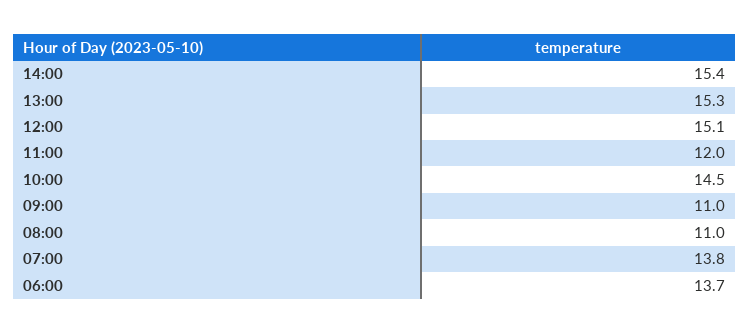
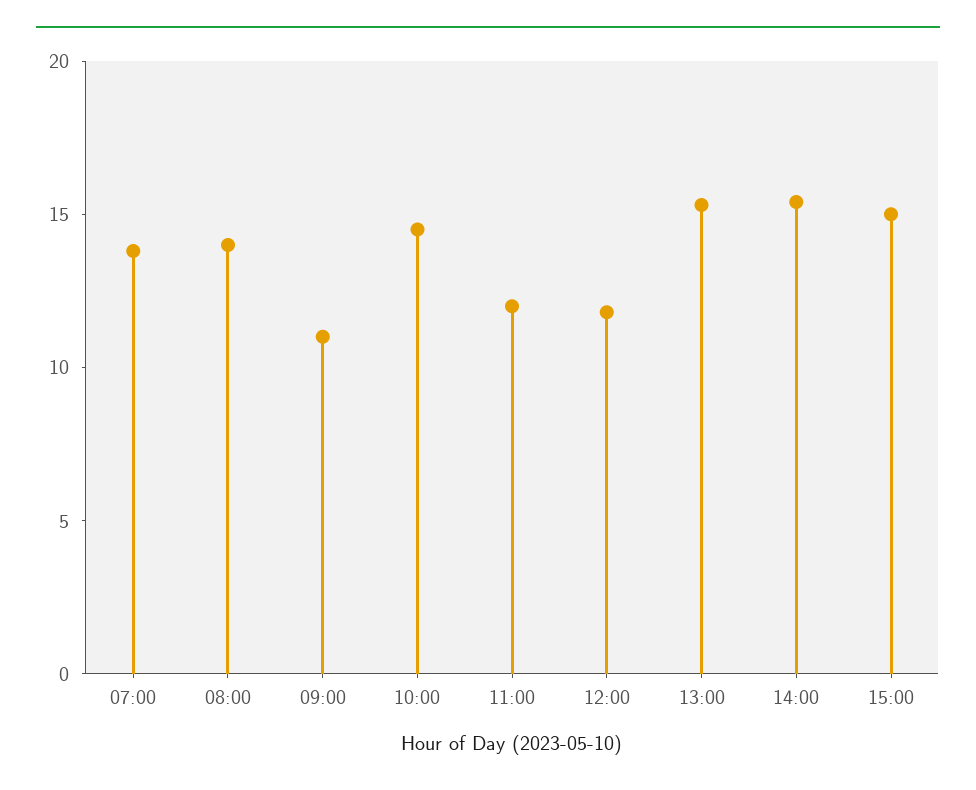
12:00: 15.1 -> 12
08:00: 11 -> 14
06:00: 13.7 -> none
15:00: none -> 15

